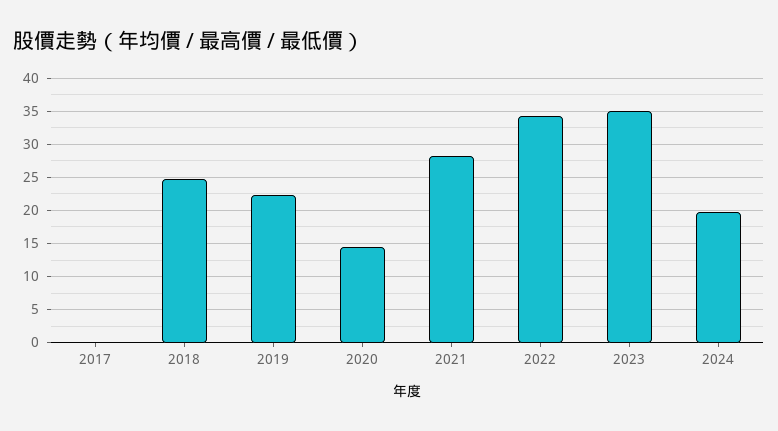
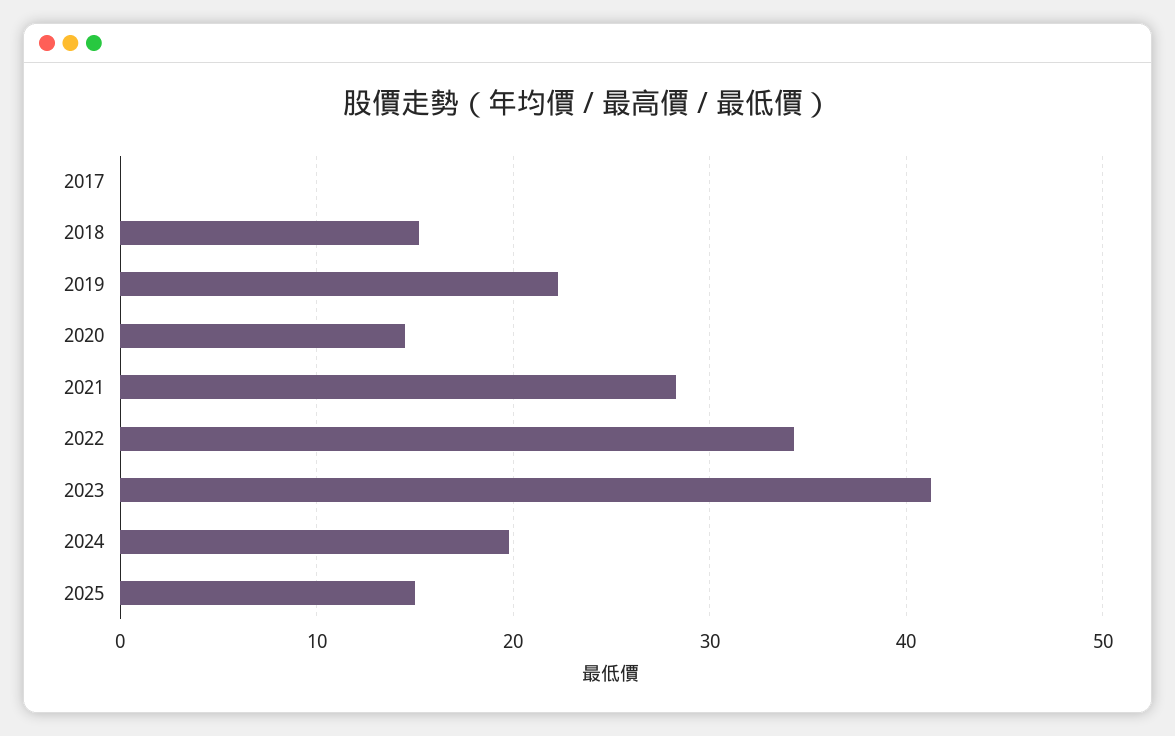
2018: 25 -> 15
2023: 35 -> 41
2025: none -> 15

